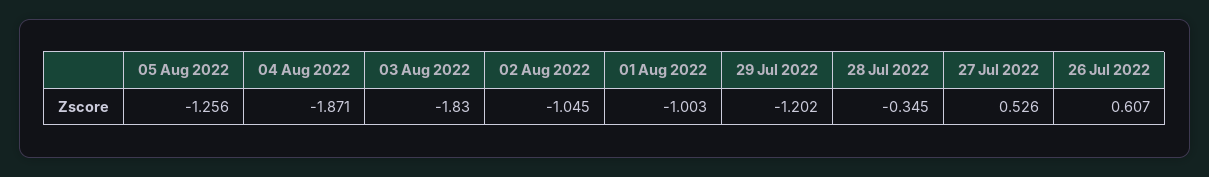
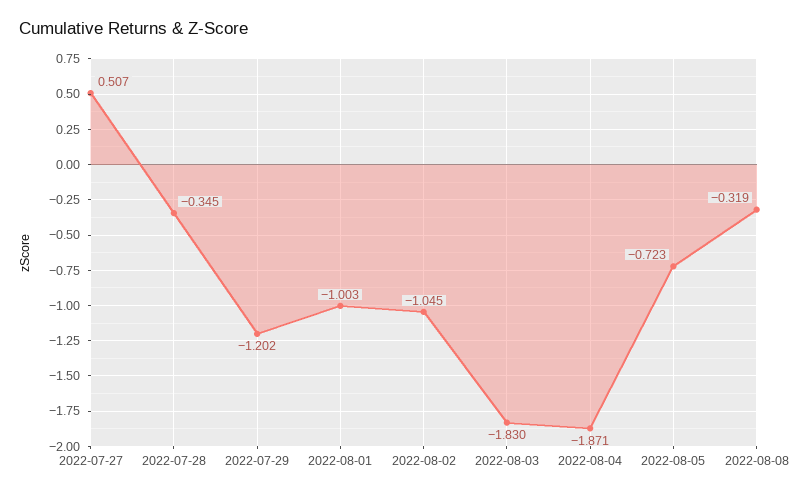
05 Aug 2022: -1.256 -> -0.723
27 Jul 2022: 0.526 -> 0.507
26 Jul 2022: 0.607 -> none
2022-08-08: none -> -0.319

